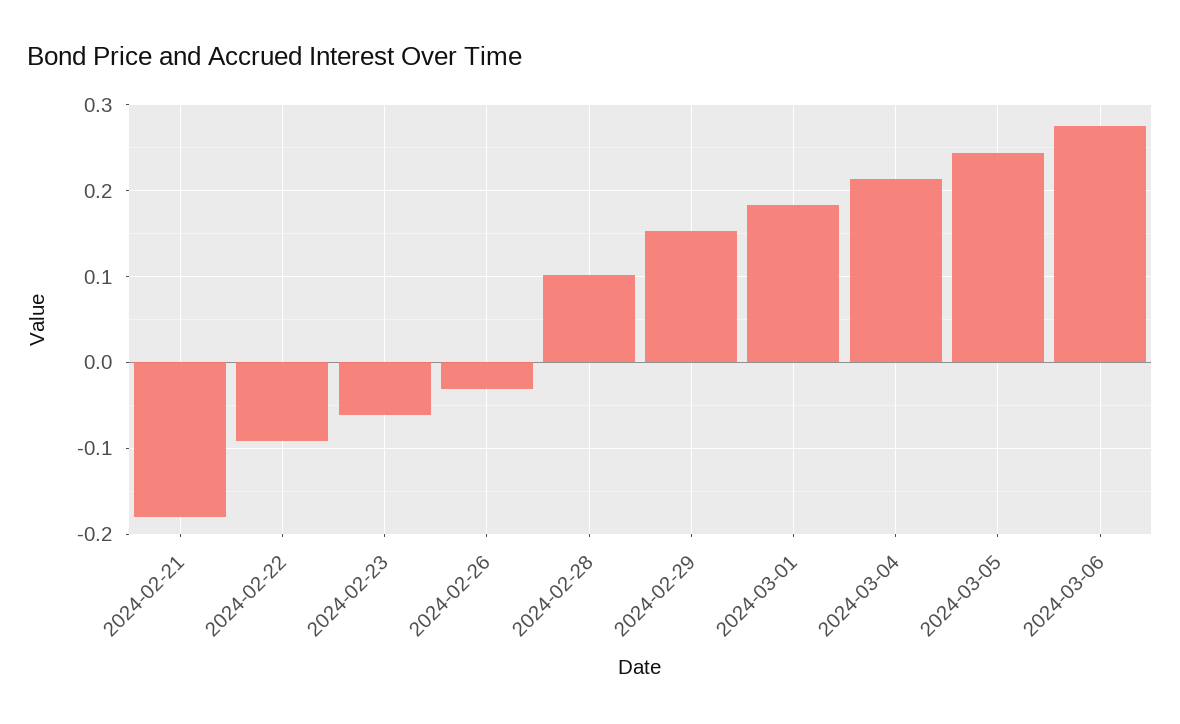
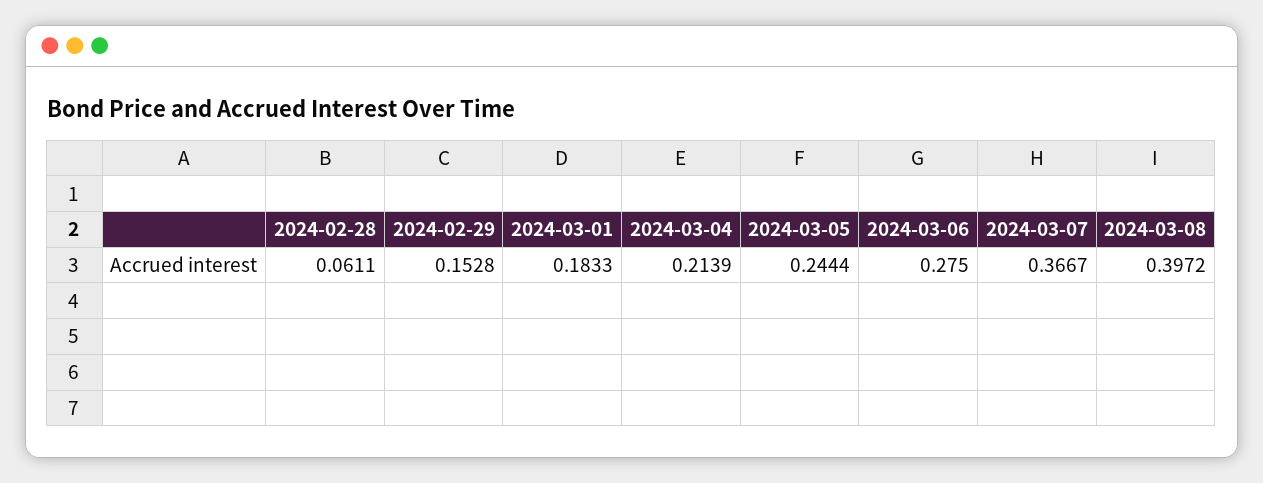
2024-02-21: -0.18 -> none
2024-02-22: -0.09 -> none
2024-02-23: -0.06 -> none
2024-02-26: -0.03 -> none
2024-02-28: 0.1 -> 0.0611
2024-03-07: none -> 0.3667
2024-03-08: none -> 0.3972

